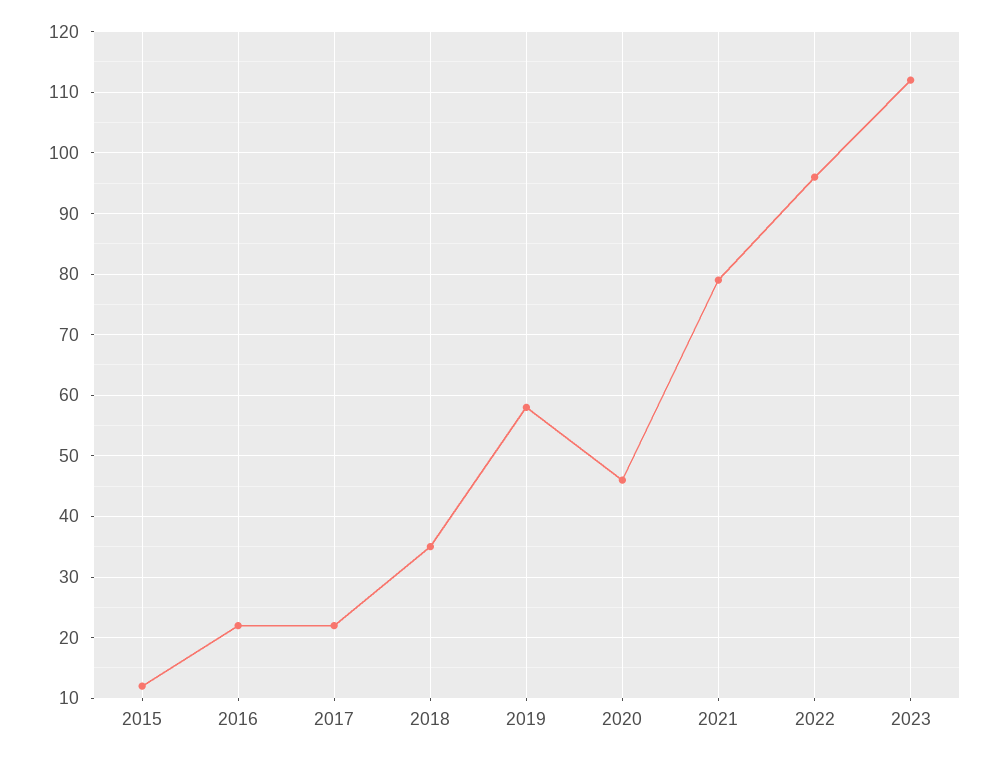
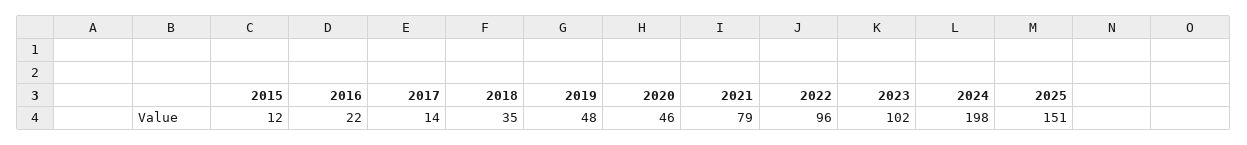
2017: 22 -> 14
2019: 58 -> 48
2023: 112 -> 102
2024: none -> 198
2025: none -> 151

